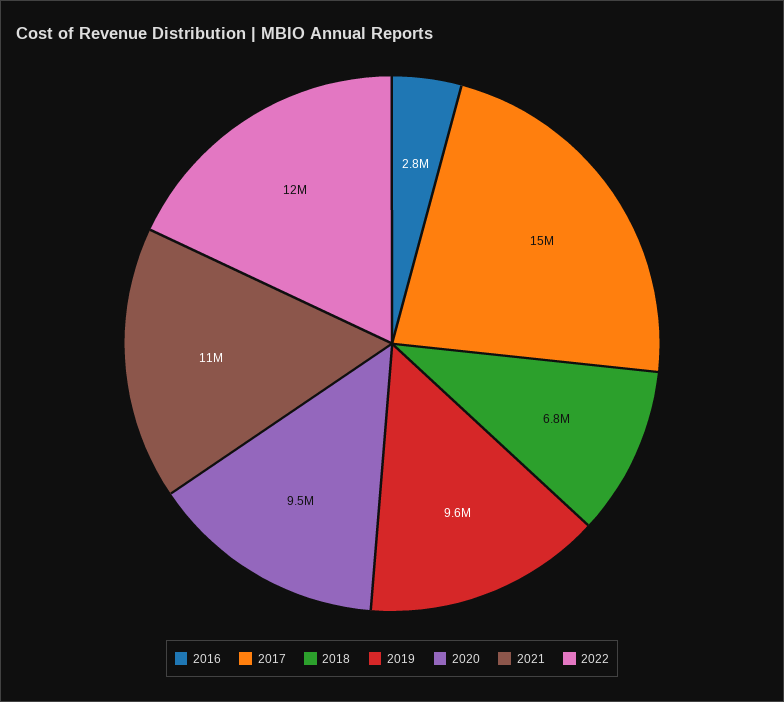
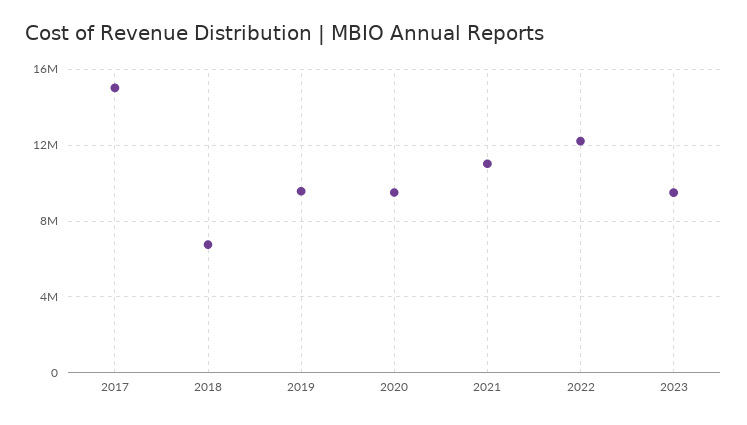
2016: 2800000 -> none
2023: none -> 9500000

